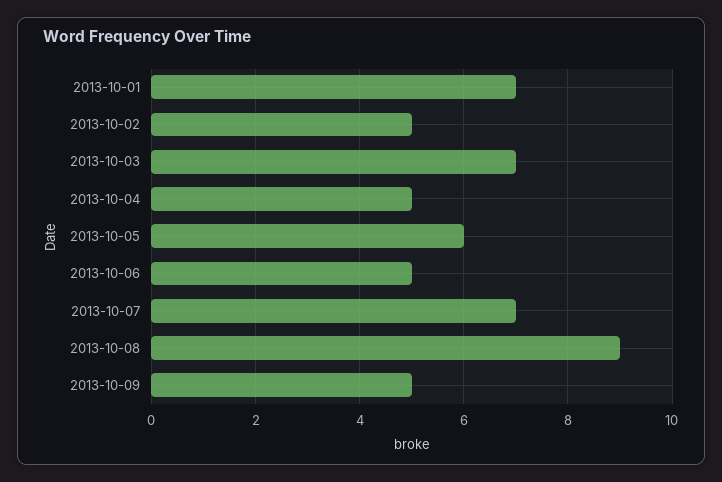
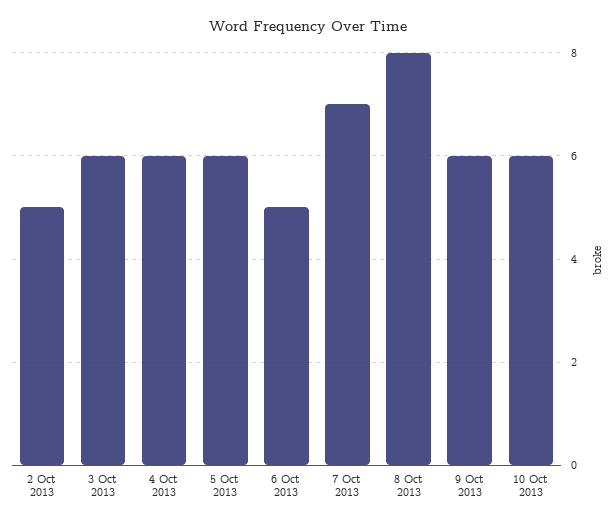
2013-10-01: 7 -> none
2013-10-03: 7 -> 6
2013-10-04: 5 -> 6
2013-10-08: 9 -> 8
2013-10-09: 5 -> 6
10 Oct 2013: none -> 6

